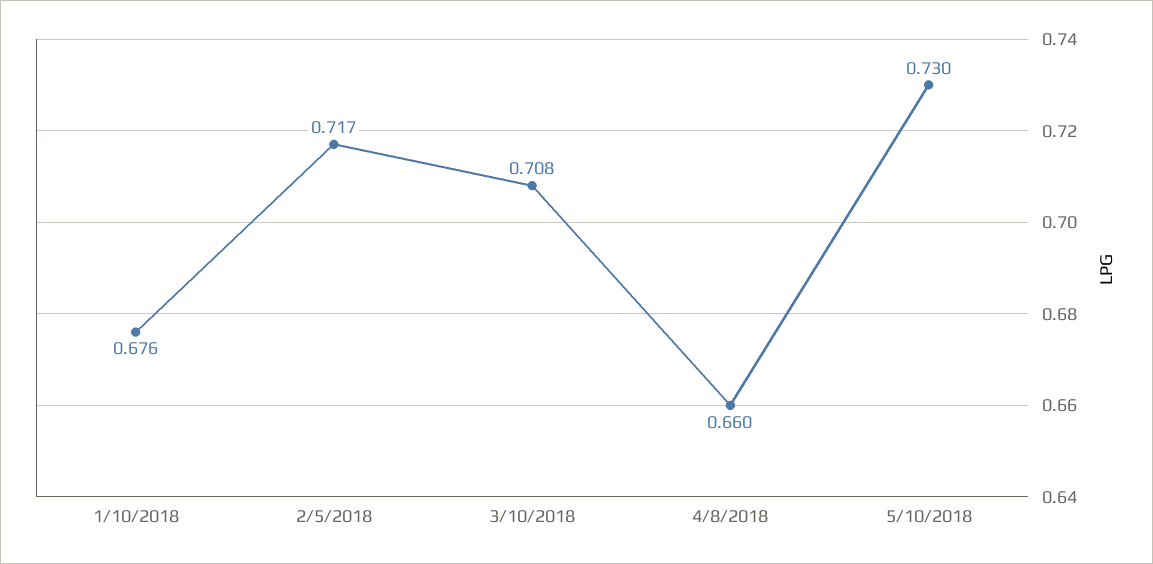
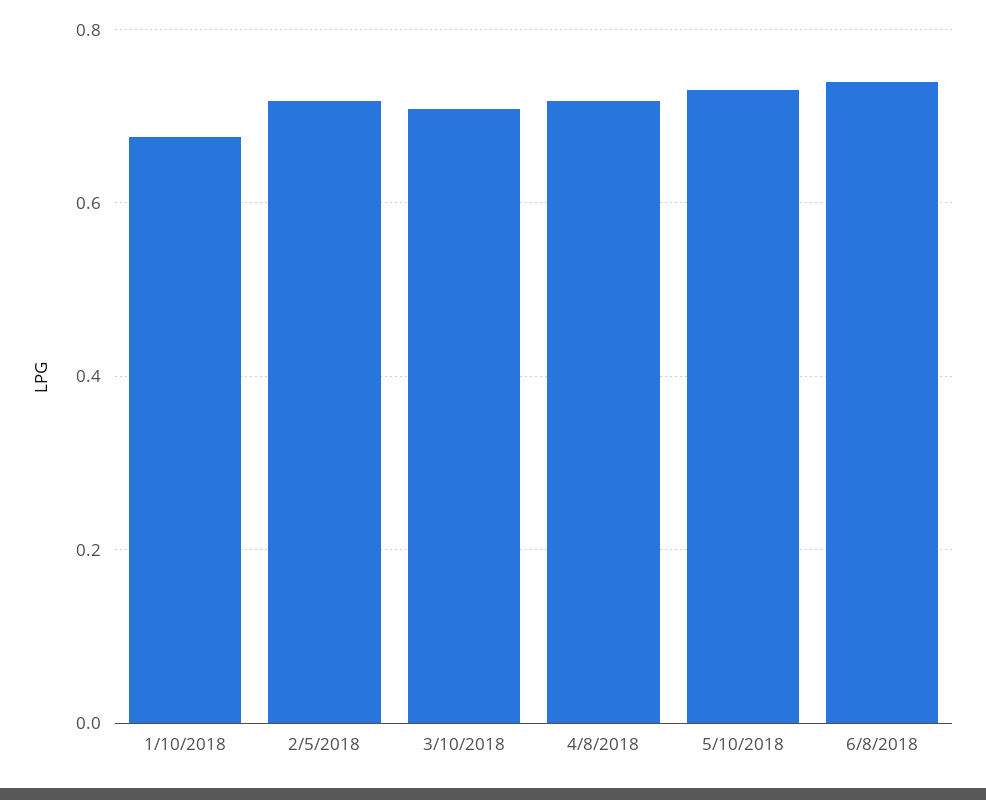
4/8/2018: 0.66 -> 0.72
6/8/2018: none -> 0.74

